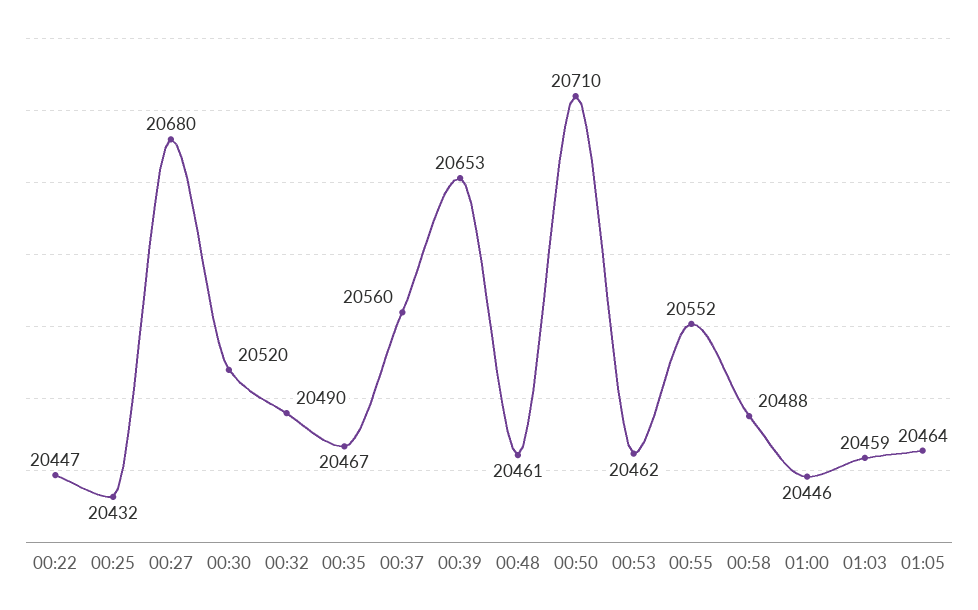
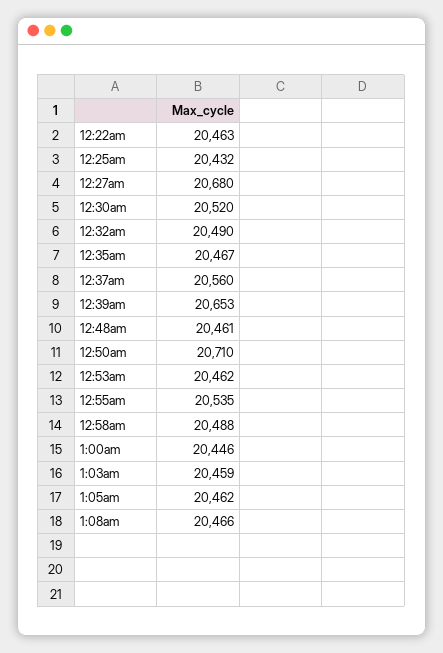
00:22: 20447 -> 20463
00:55: 20552 -> 20535
01:05: 20464 -> 20462
1:08am: none -> 20466

